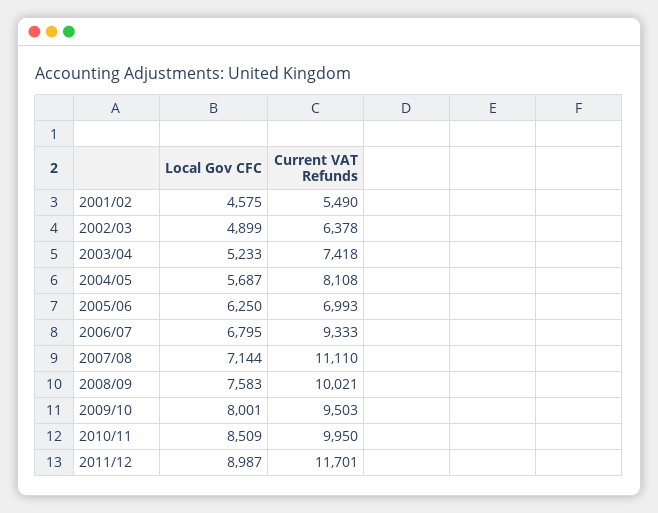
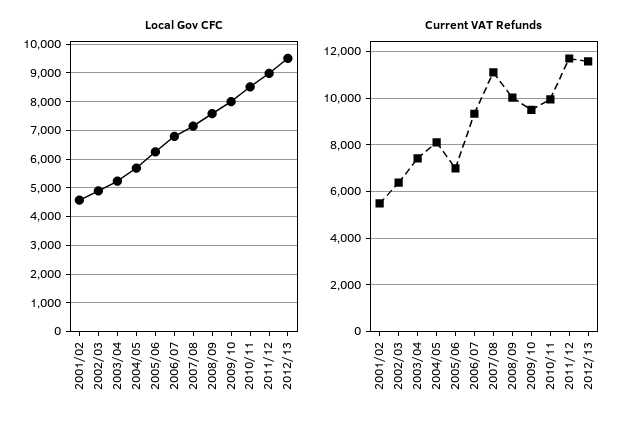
Local Gov CFC, 2012/13: none -> 9500
Current VAT Refunds, 2012/13: none -> 11500

